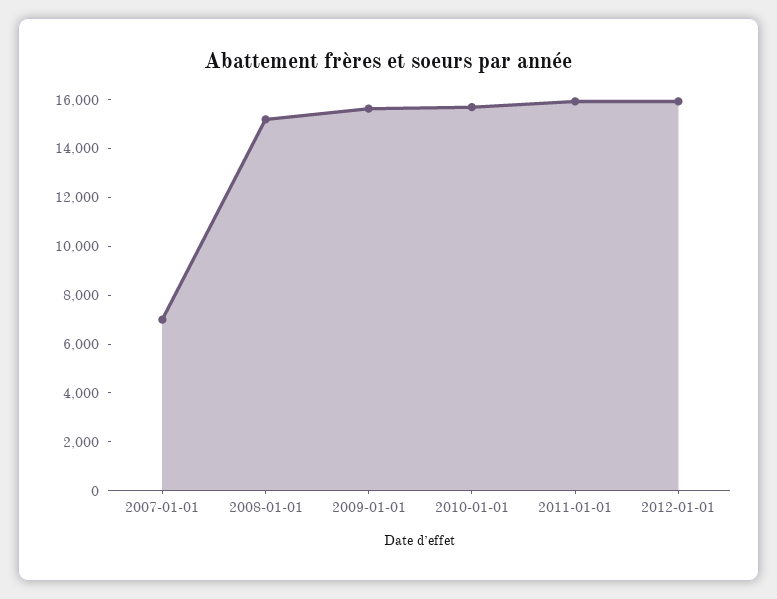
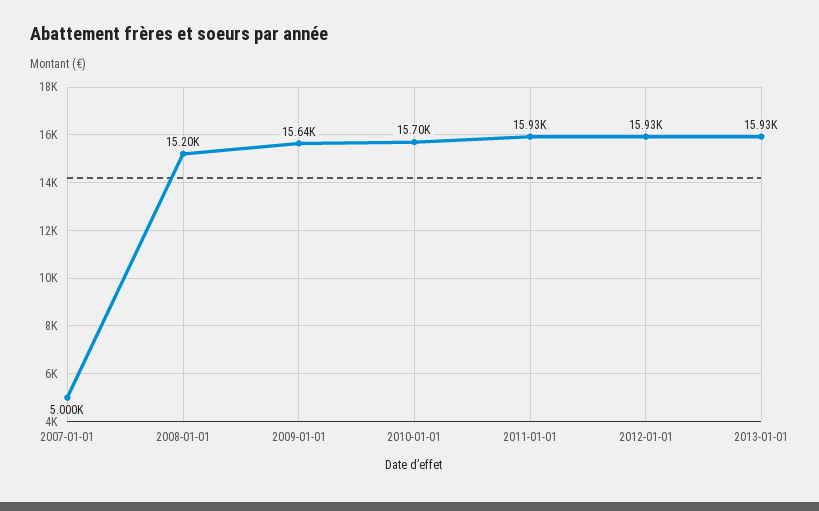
2007-01-01: 7000 -> 5000
2013-01-01: none -> 15930

